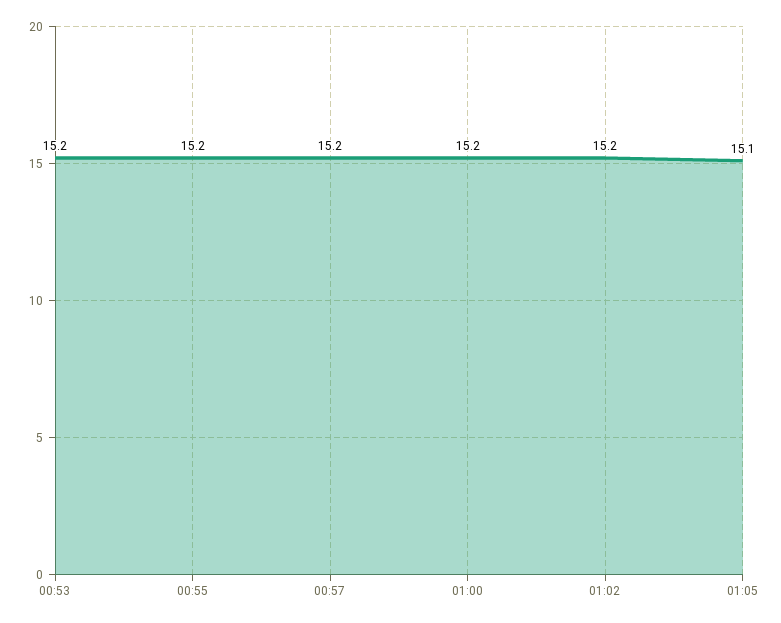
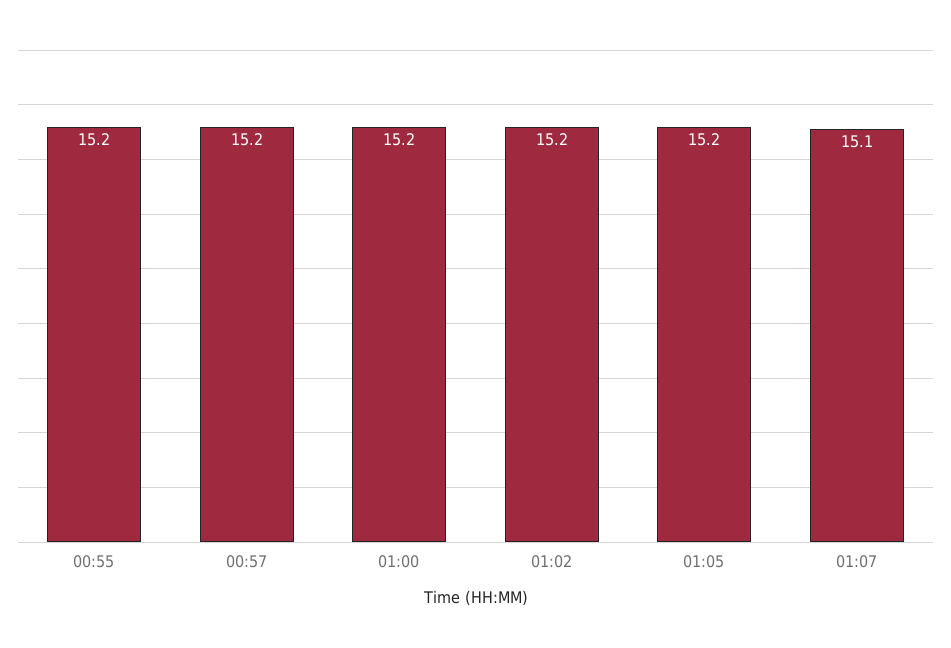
00:53: 15.2 -> none
01:05: 15.1 -> 15.2
01:07: none -> 15.1

